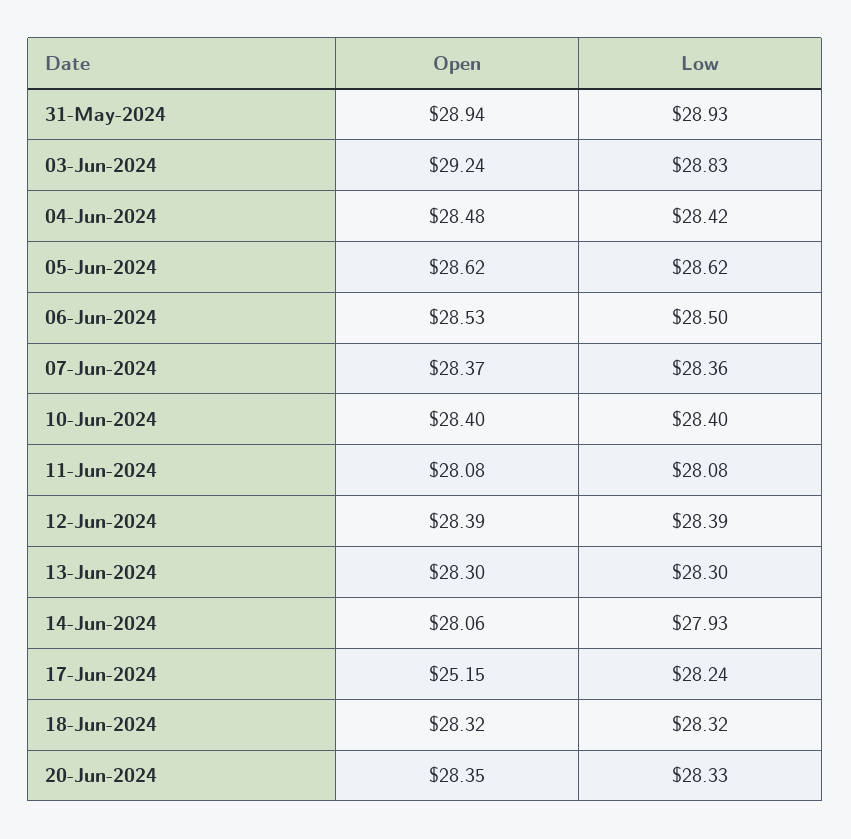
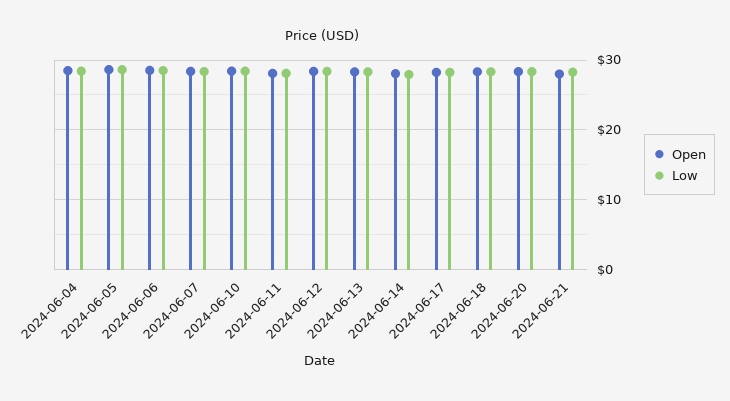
Open, 31-May-2024: 28.94 -> none
Low, 31-May-2024: 28.93 -> none
Open, 03-Jun-2024: 29.24 -> none
Low, 03-Jun-2024: 28.83 -> none
Open, 17-Jun-2024: 25.15 -> 28
Open, 2024-06-21: none -> 28
Low, 2024-06-21: none -> 28

